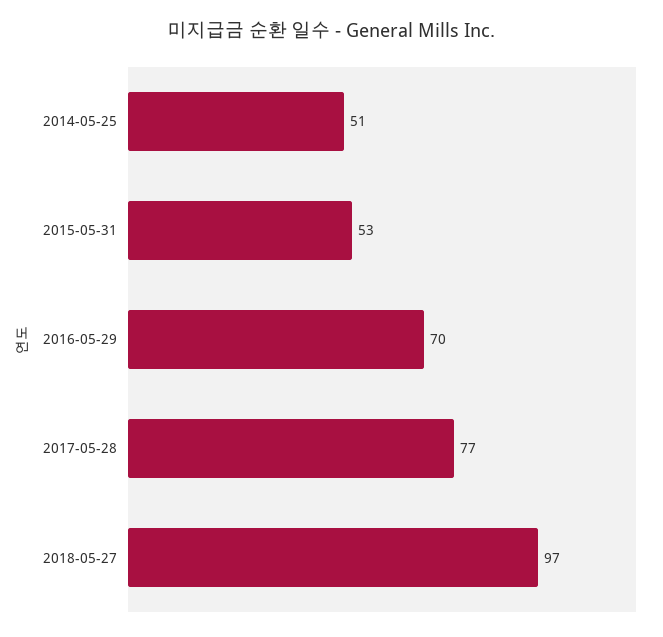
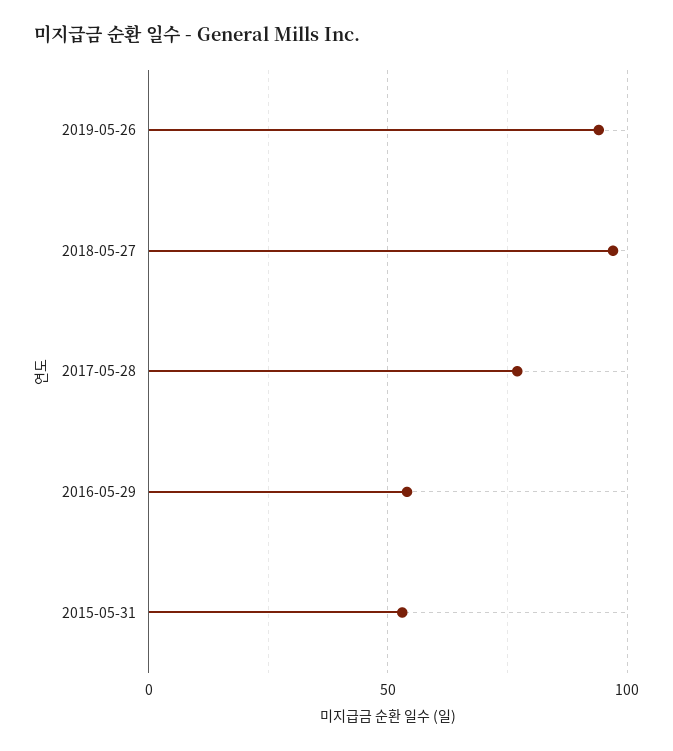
2014-05-25: 51 -> none
2016-05-29: 70 -> 55
2019-05-26: none -> 95

